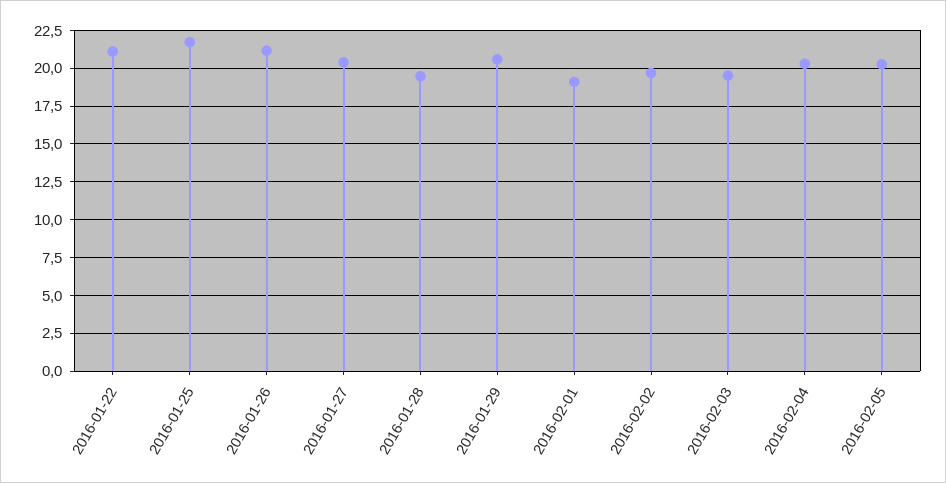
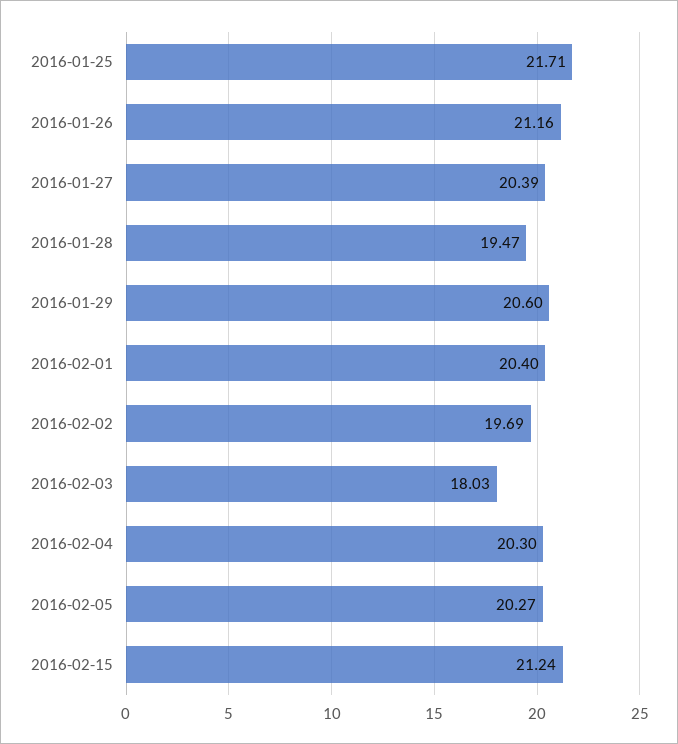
2016-01-22: 21 -> none
2016-02-01: 19 -> 20.4
2016-02-03: 19.5 -> 18.03
2016-02-15: none -> 21.24

